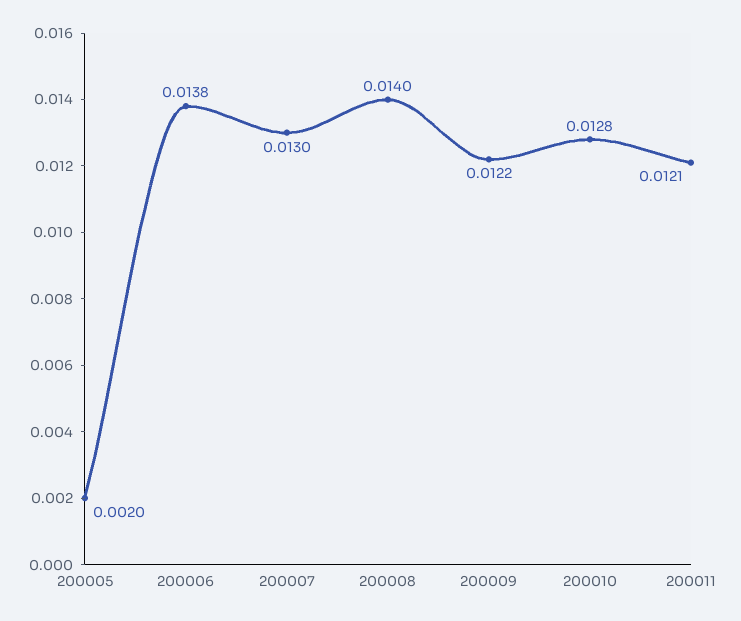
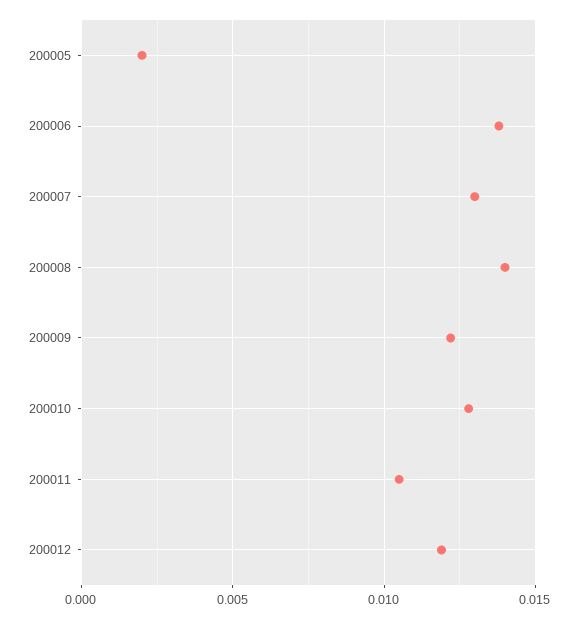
200011: 0.0121 -> 0.0105
200012: none -> 0.012

